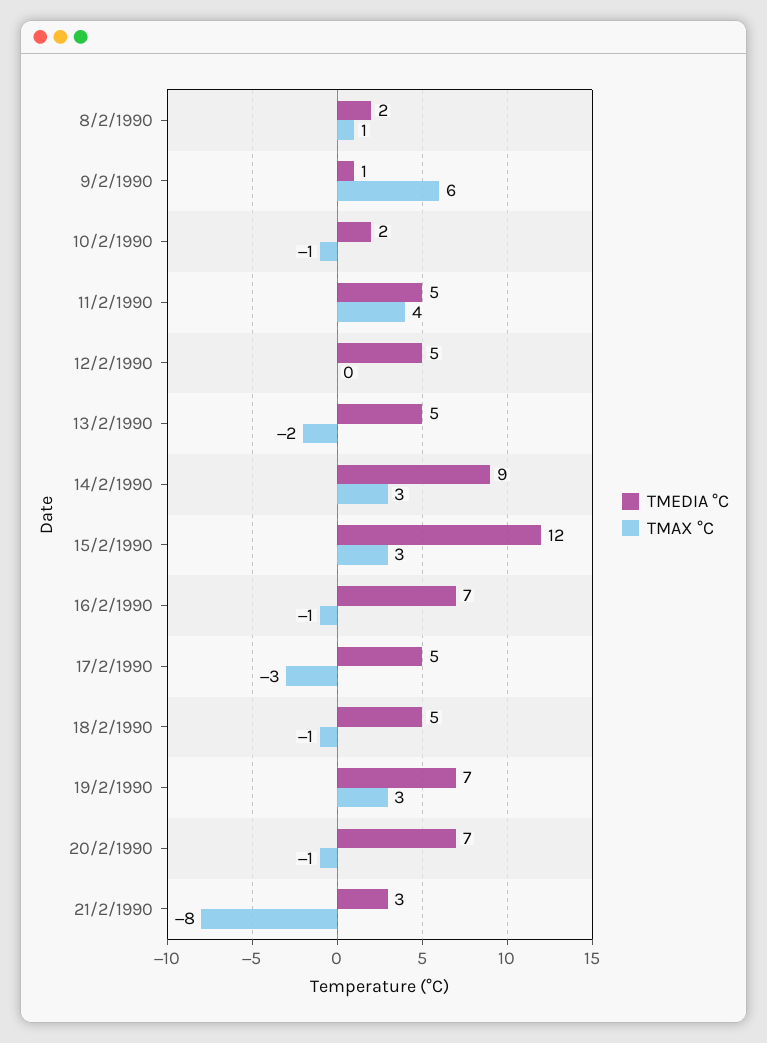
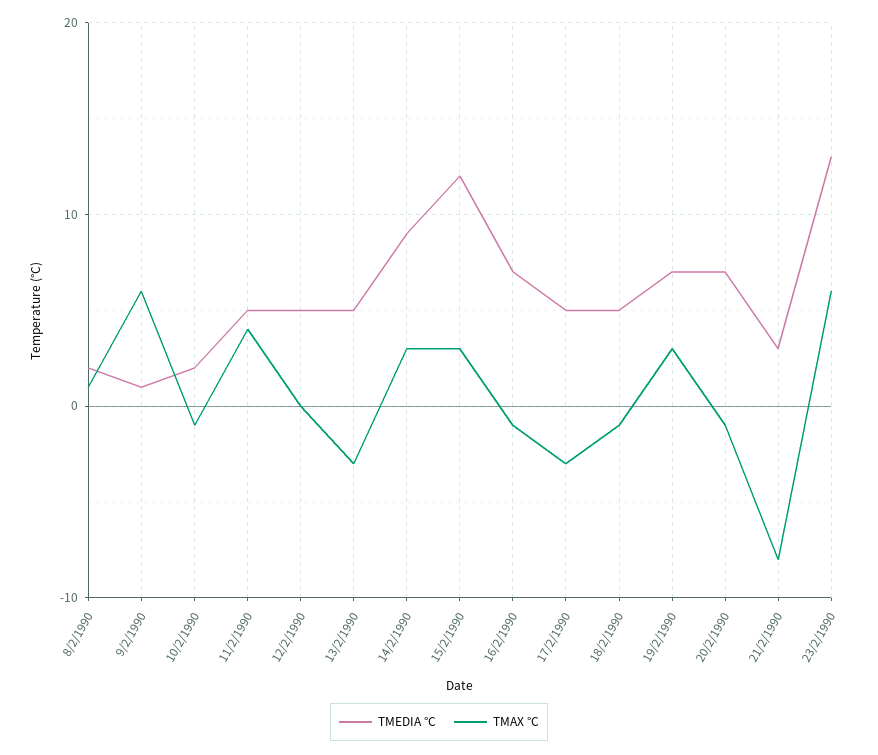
TMAX °C, 13/2/1990: -2 -> -3
TMEDIA °C, 23/2/1990: none -> 13
TMAX °C, 23/2/1990: none -> 6

